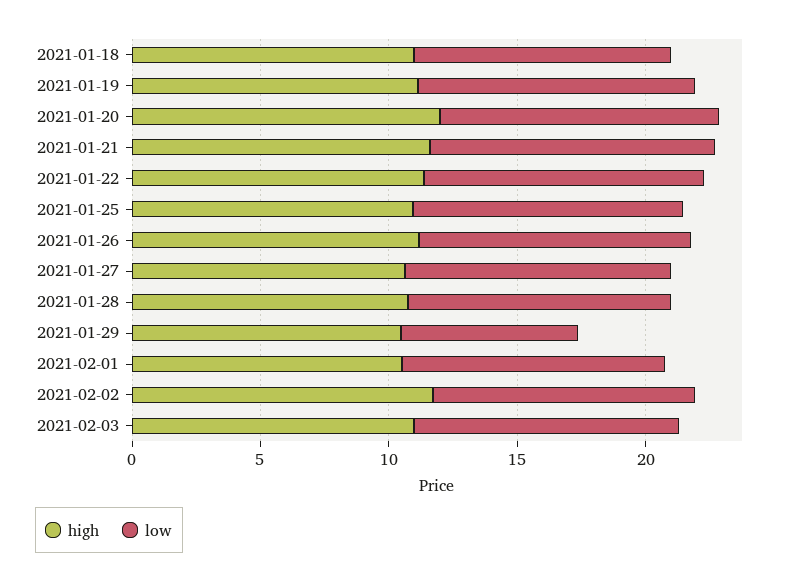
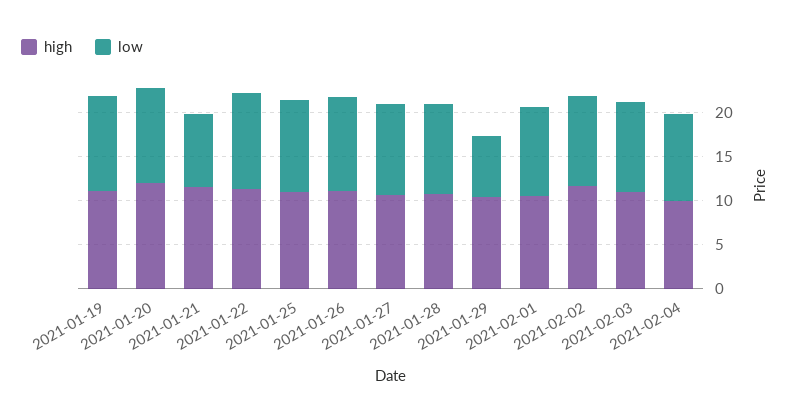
high, 2021-01-18: 11 -> none
low, 2021-01-18: 10 -> none
low, 2021-01-21: 11 -> 8
high, 2021-02-04: none -> 10
low, 2021-02-04: none -> 10

